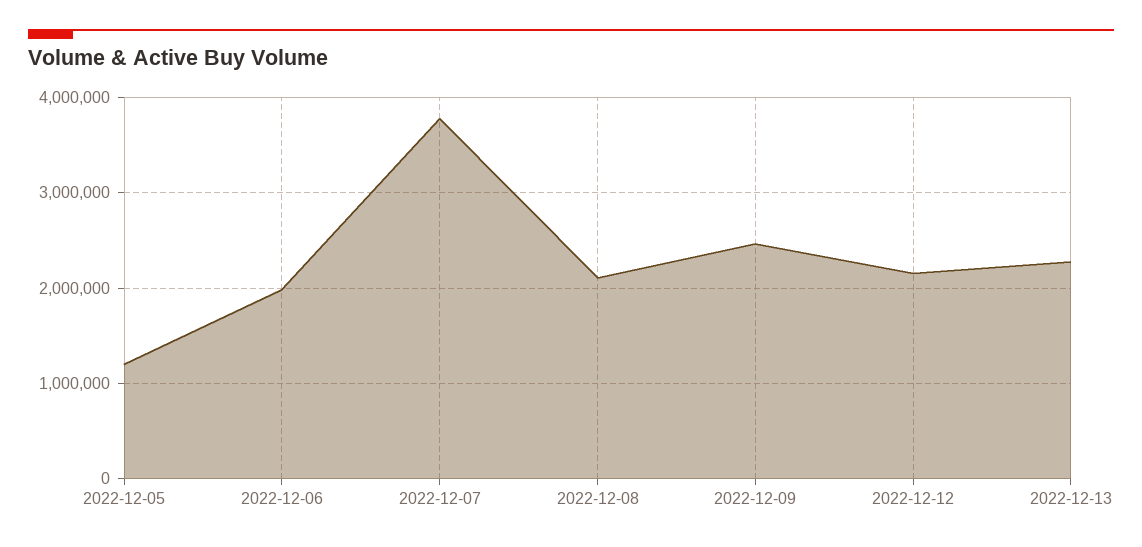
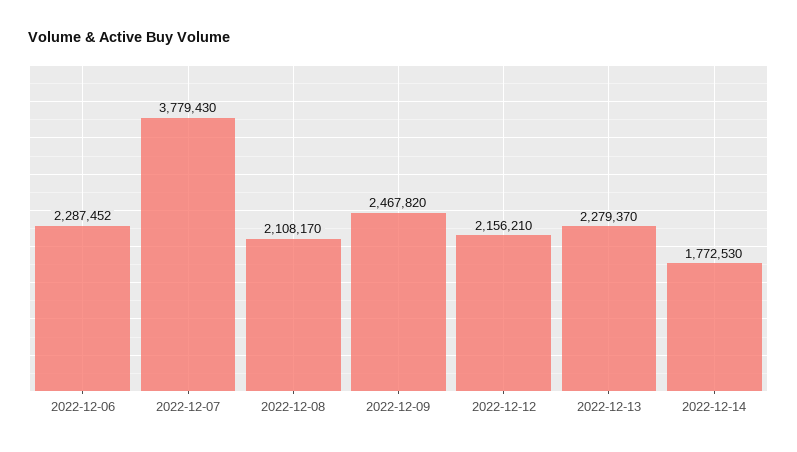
2022-12-05: 1200000 -> none
2022-12-06: 2000000 -> 2287452
2022-12-14: none -> 1772530

